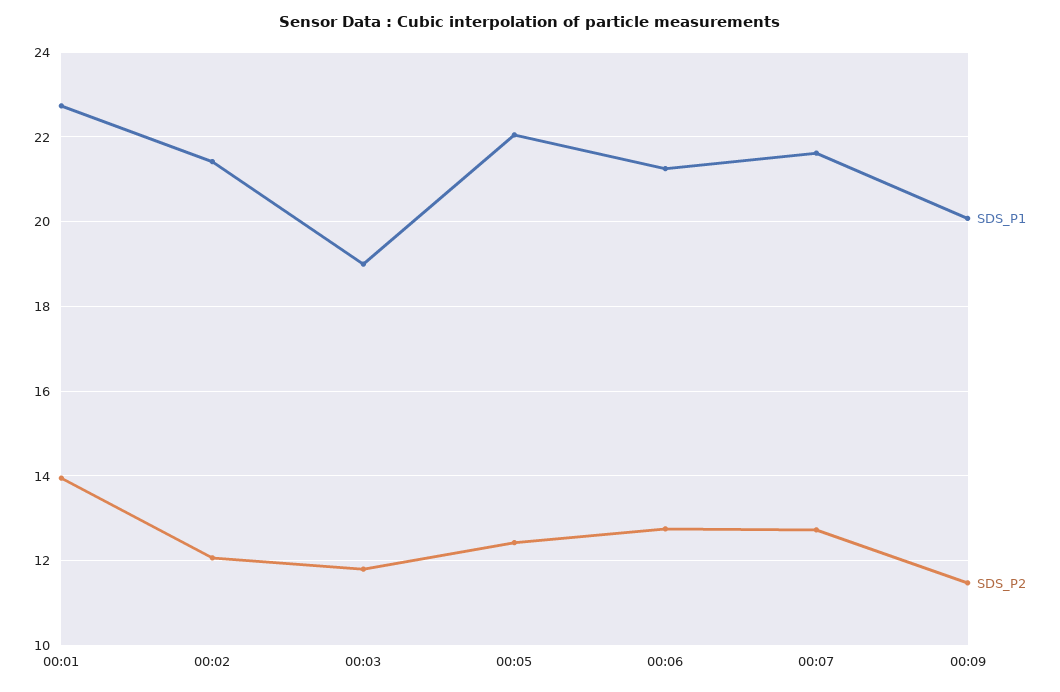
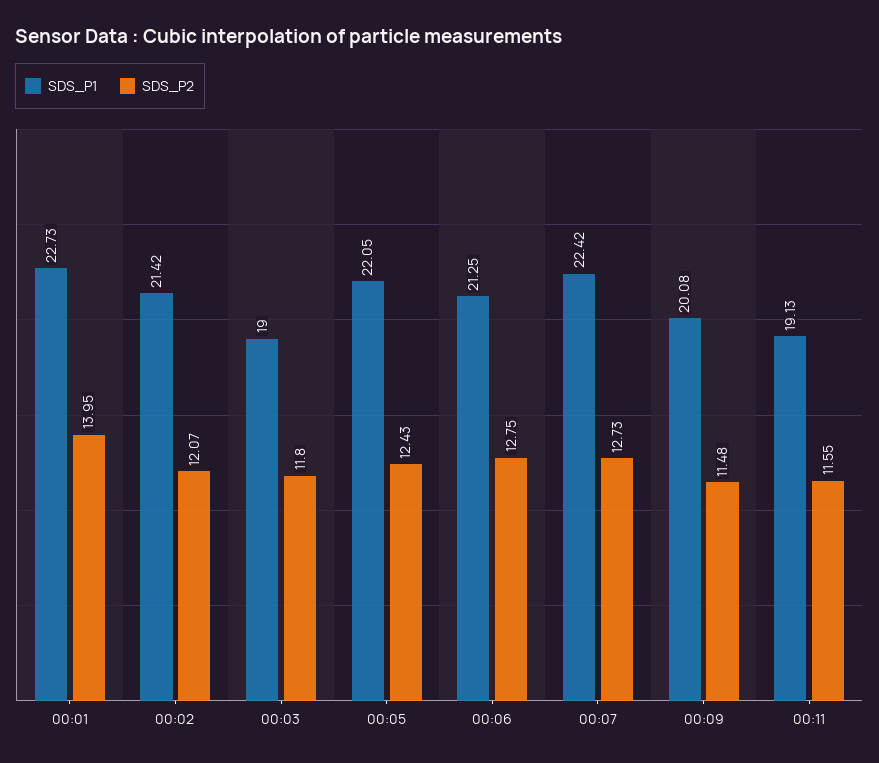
SDS_P1, 00:07: 21.6 -> 22.42
SDS_P1, 00:11: none -> 19.13
SDS_P2, 00:11: none -> 11.55

